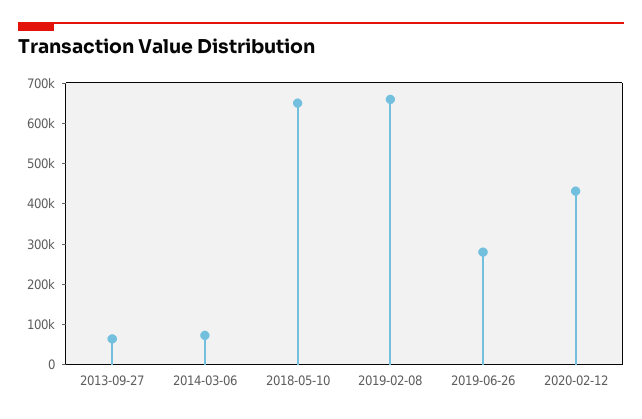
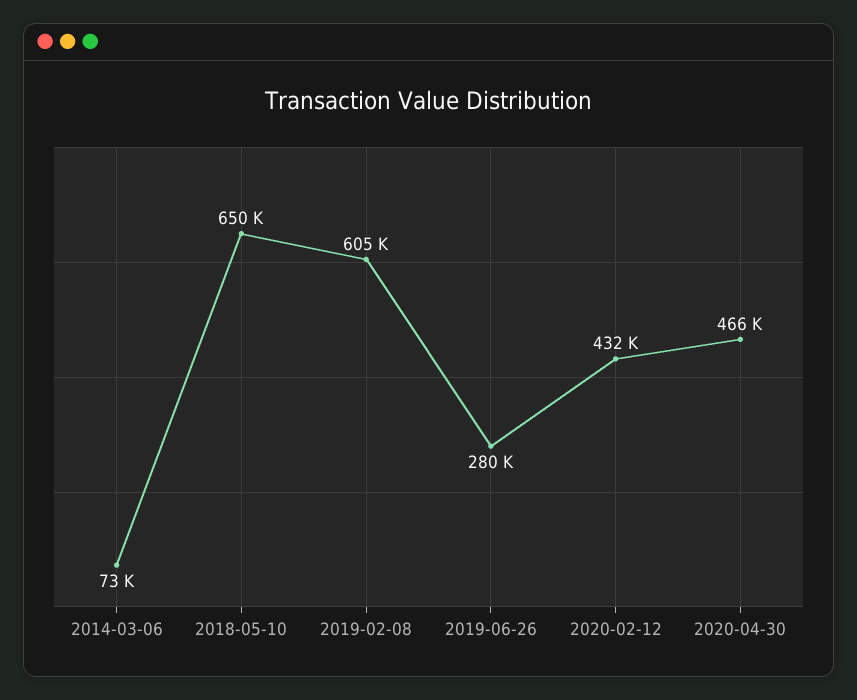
2013-09-27: 60000 -> none
2019-02-08: 660000 -> 605000
2020-04-30: none -> 466000

